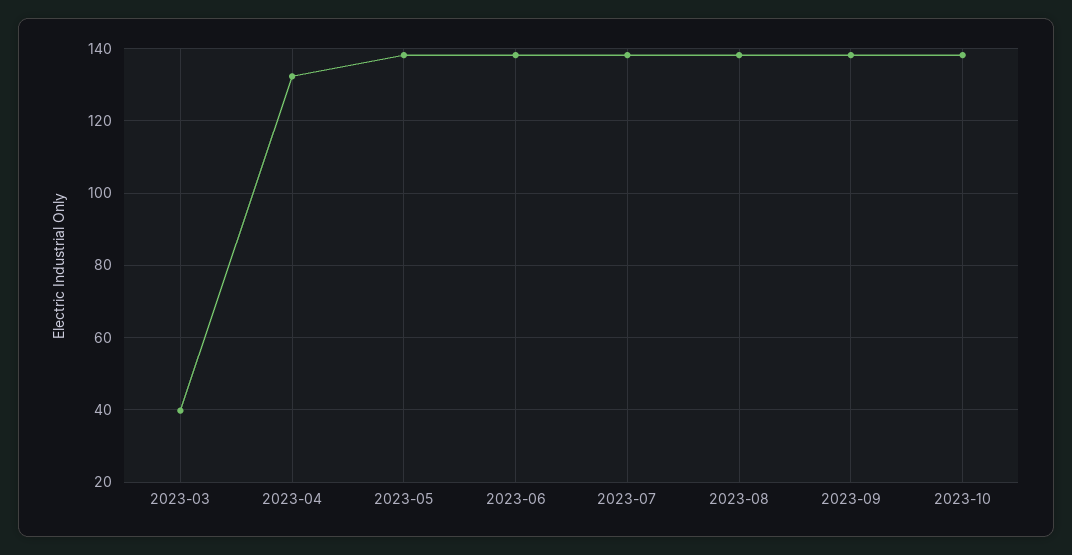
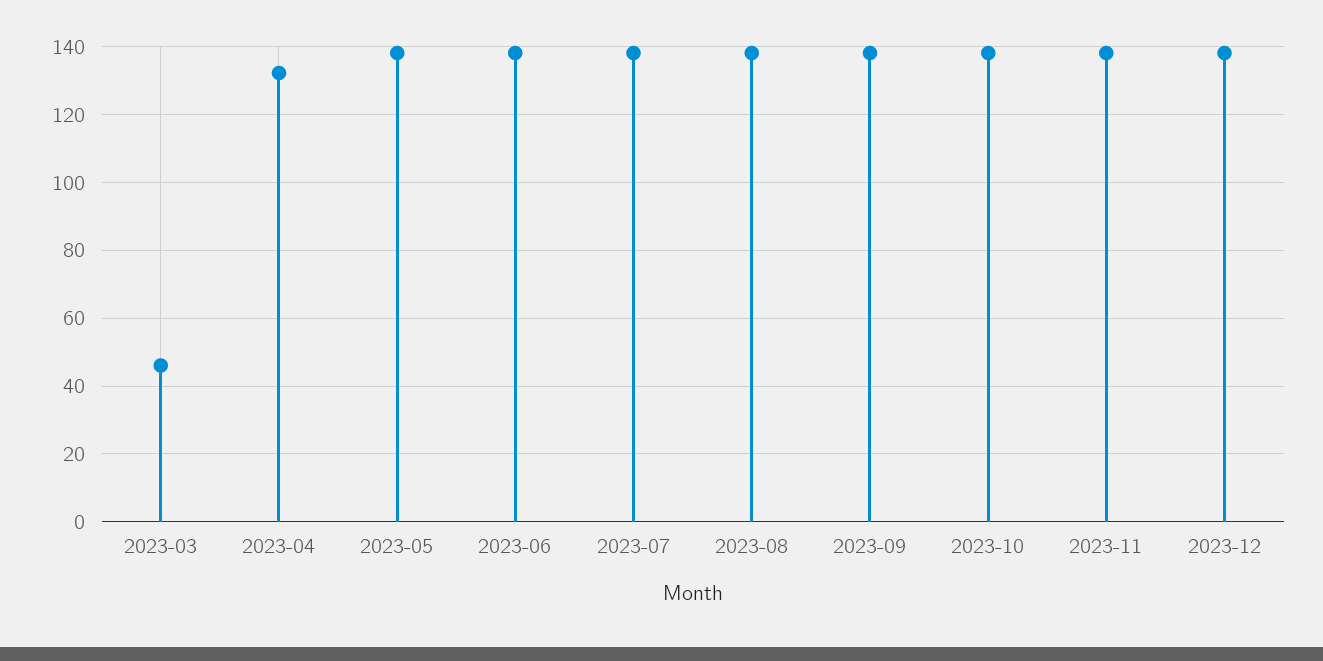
2023-03: 40 -> 46
2023-11: none -> 138
2023-12: none -> 138

